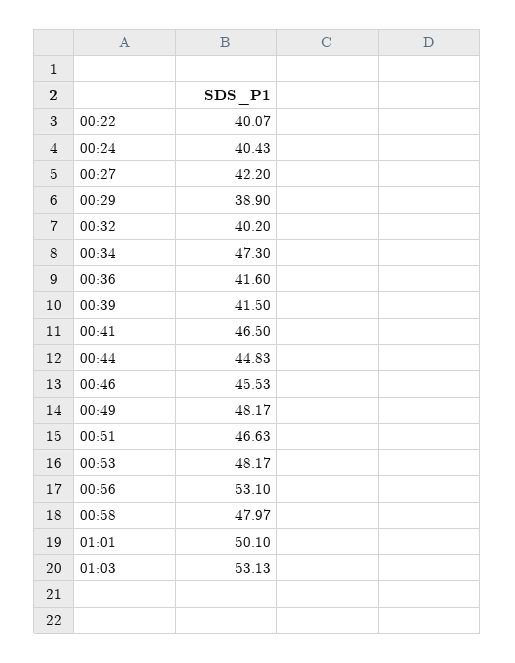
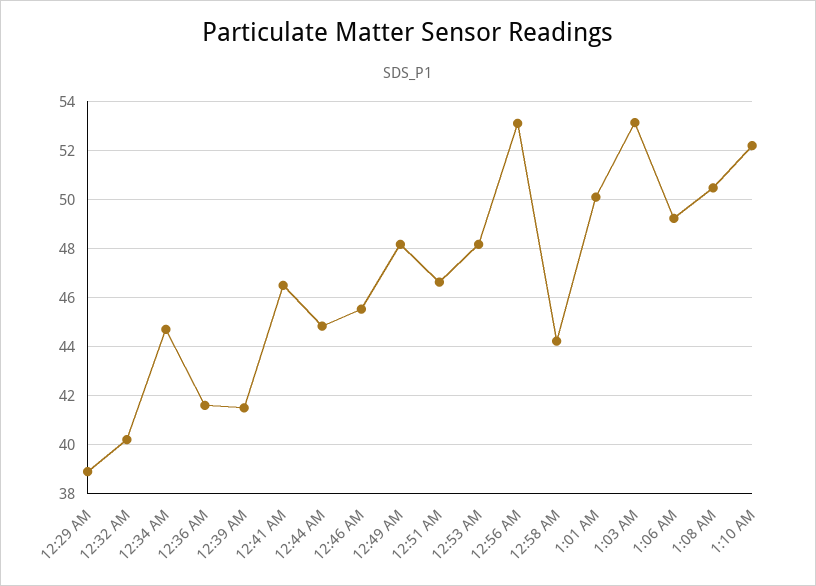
00:22: 40.07 -> none
00:24: 40.43 -> none
00:27: 42.2 -> none
00:34: 47.3 -> 44.75
00:58: 47.97 -> 44.25
1:06 AM: none -> 49.25
1:08 AM: none -> 50.5
1:10 AM: none -> 52.25

